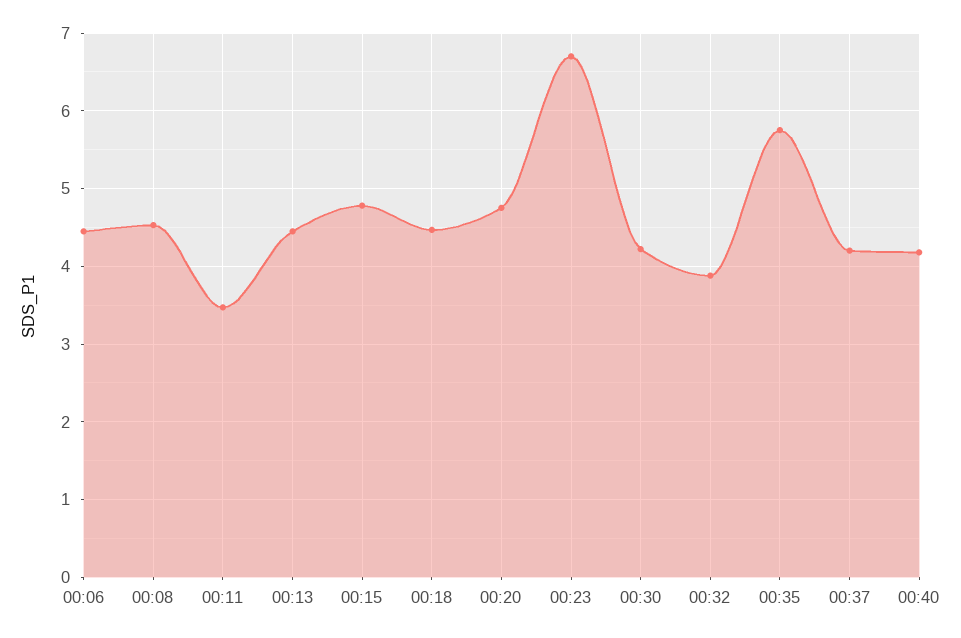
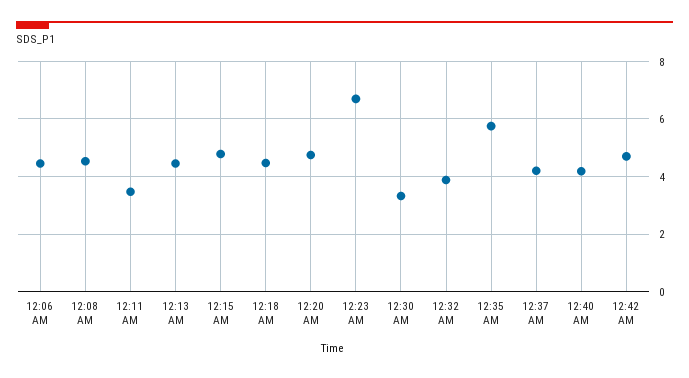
00:30: 4.2 -> 3.25
12:42 AM: none -> 4.75

